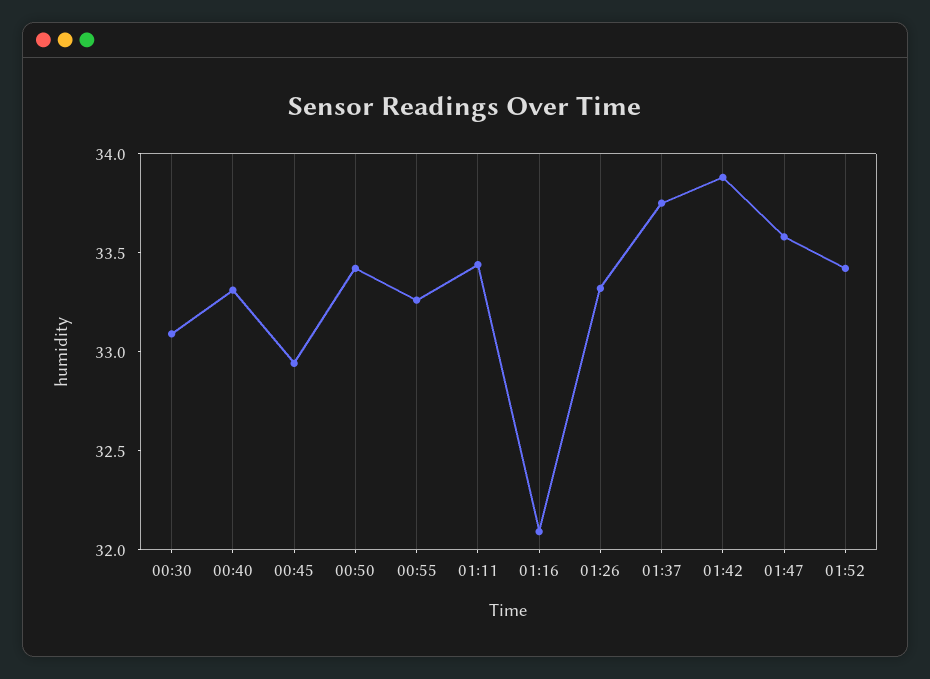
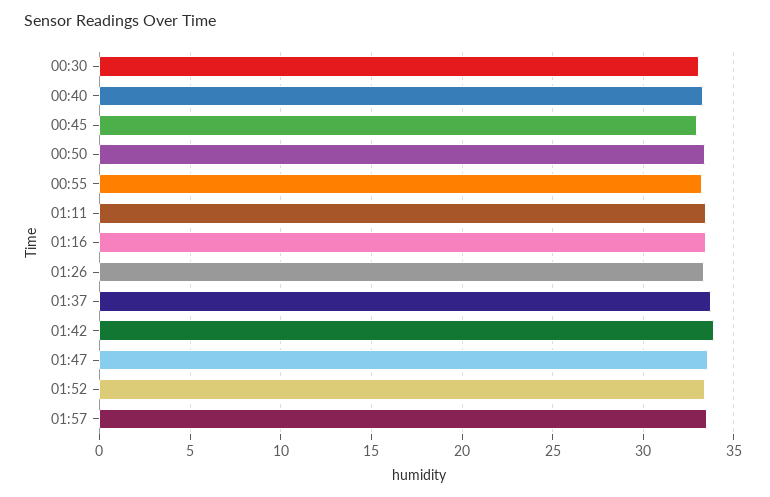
01:16: 32.1 -> 33.5
01:57: none -> 33.5

